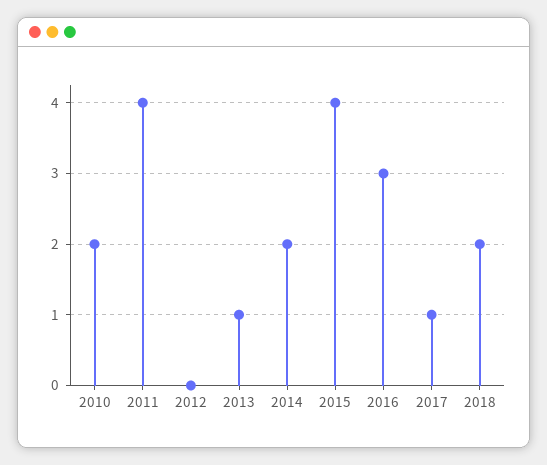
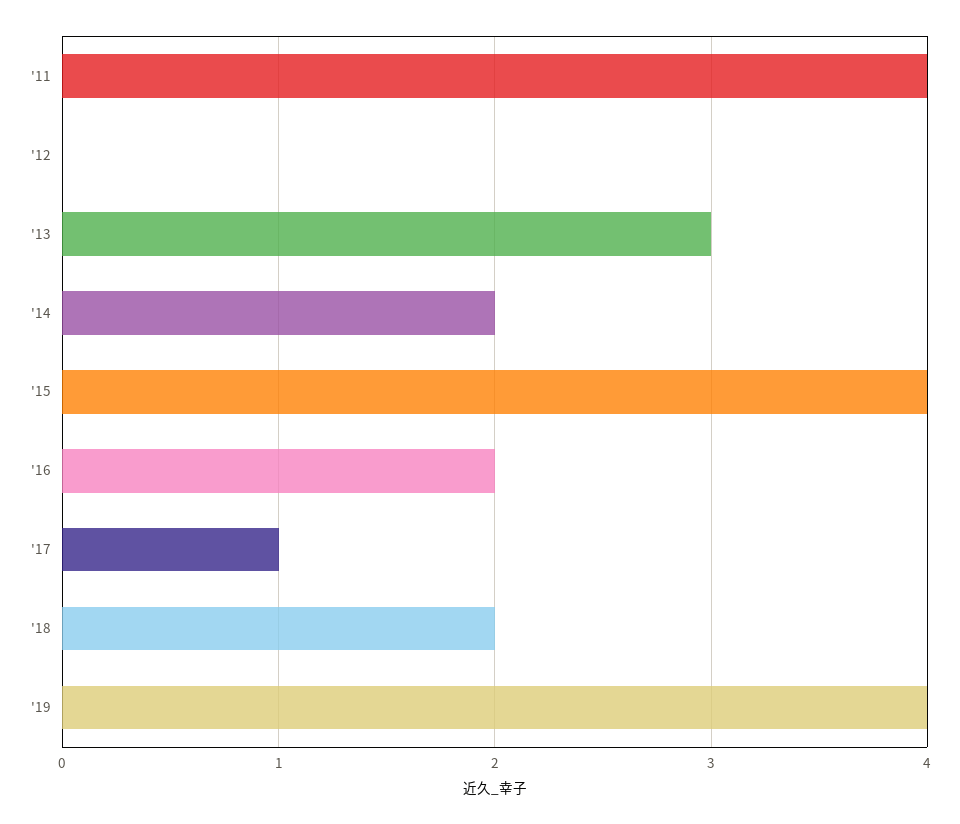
2010: 2 -> none
2013: 1 -> 3
2016: 3 -> 2
'19: none -> 4

